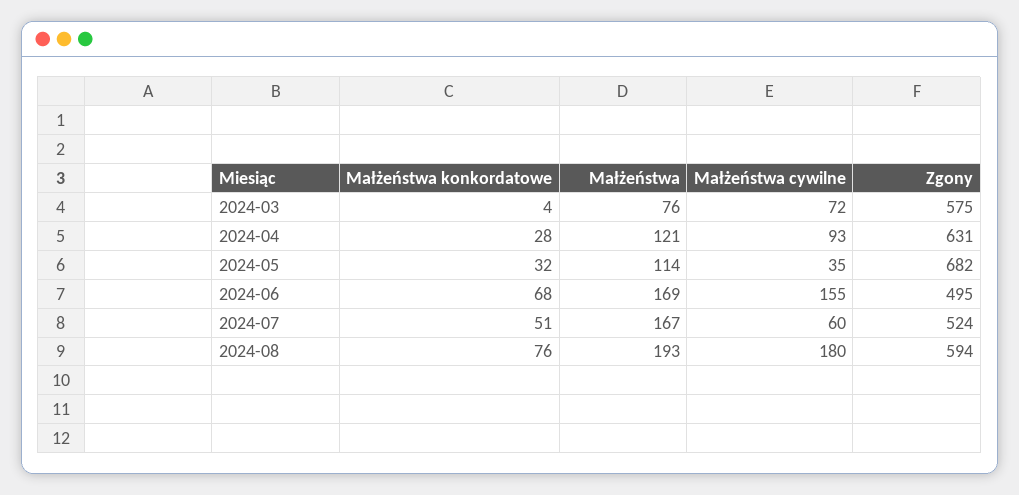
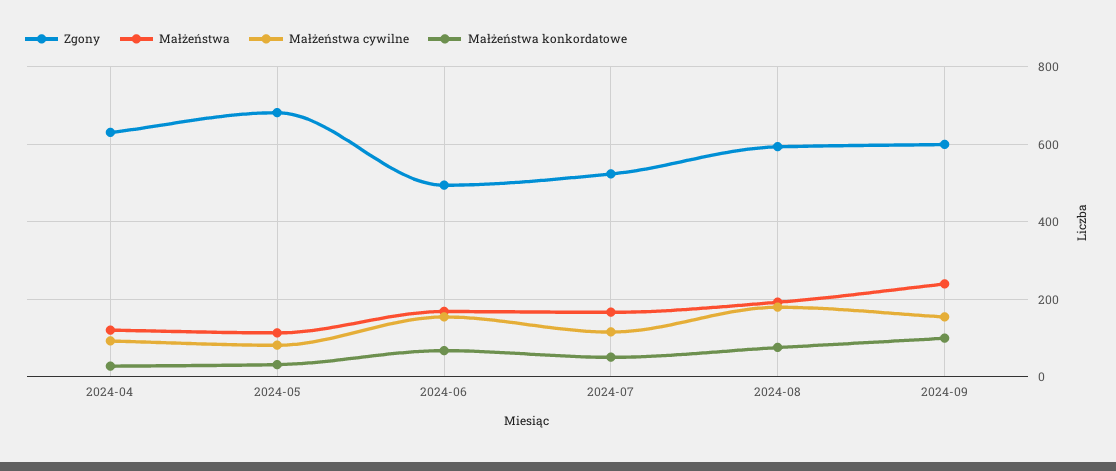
Małżeństwa konkordatowe, 2024-03: 4 -> none
Małżeństwa, 2024-03: 76 -> none
Małżeństwa cywilne, 2024-03: 72 -> none
Zgony, 2024-03: 575 -> none
Małżeństwa cywilne, 2024-05: 35 -> 80
Małżeństwa cywilne, 2024-07: 60 -> 120
Zgony, 2024-09: none -> 600
Małżeństwa, 2024-09: none -> 240
Małżeństwa cywilne, 2024-09: none -> 160
Małżeństwa konkordatowe, 2024-09: none -> 100

